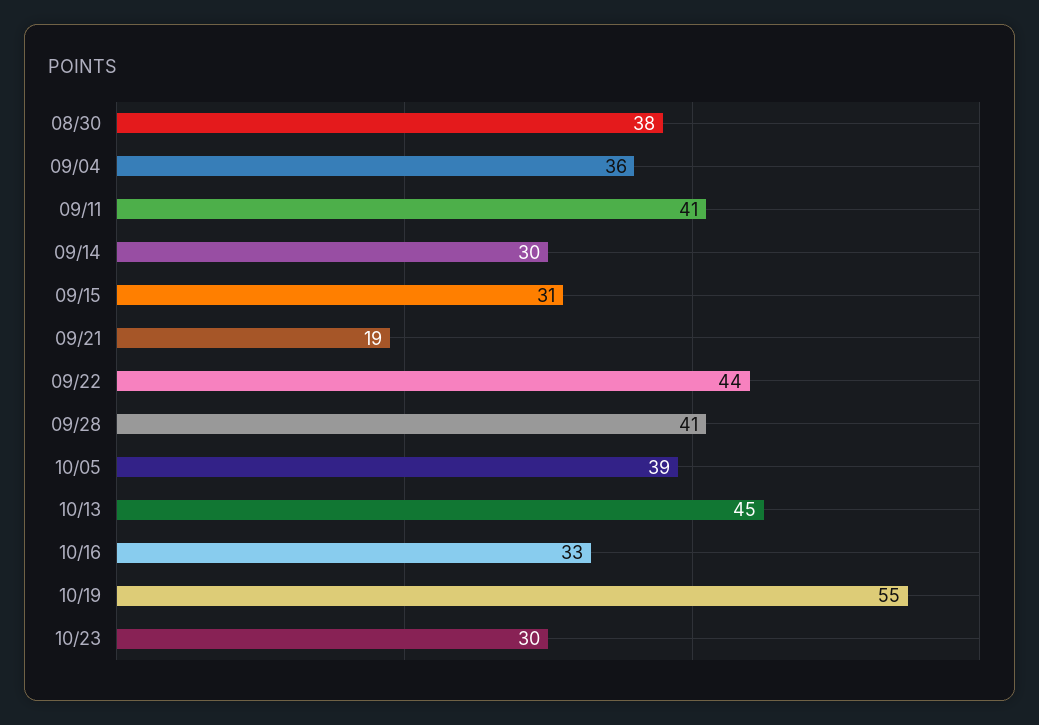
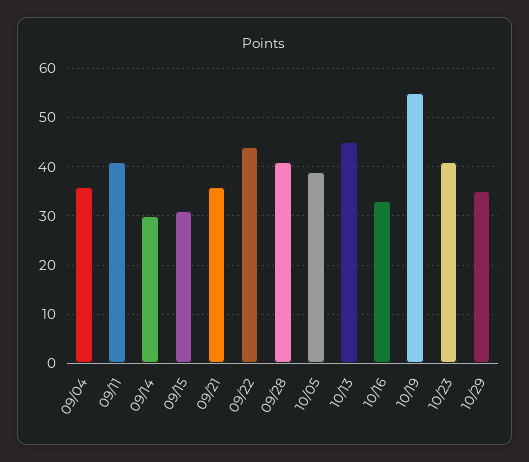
08/30: 38 -> none
09/21: 19 -> 35
10/23: 30 -> 40
10/29: none -> 35

